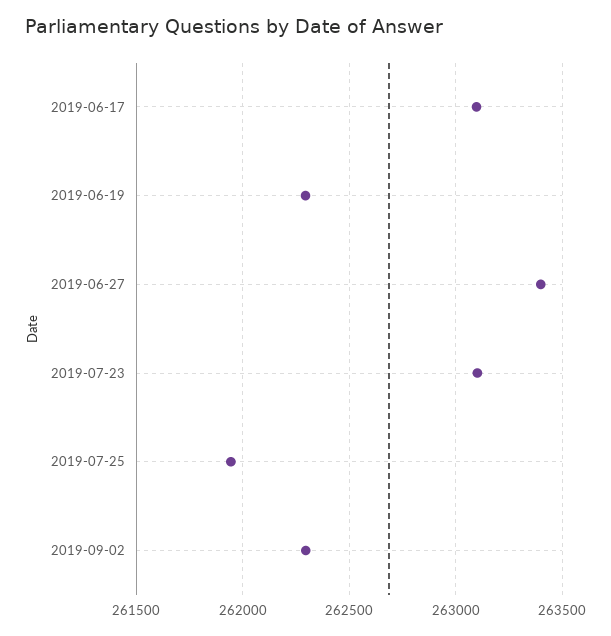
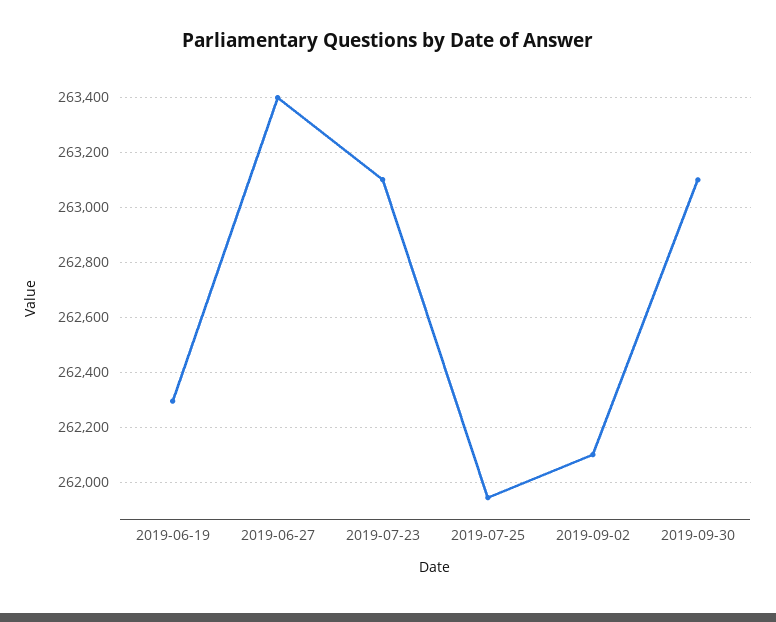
2019-06-17: 263100 -> none
2019-09-02: 262300 -> 262100
2019-09-30: none -> 263100

